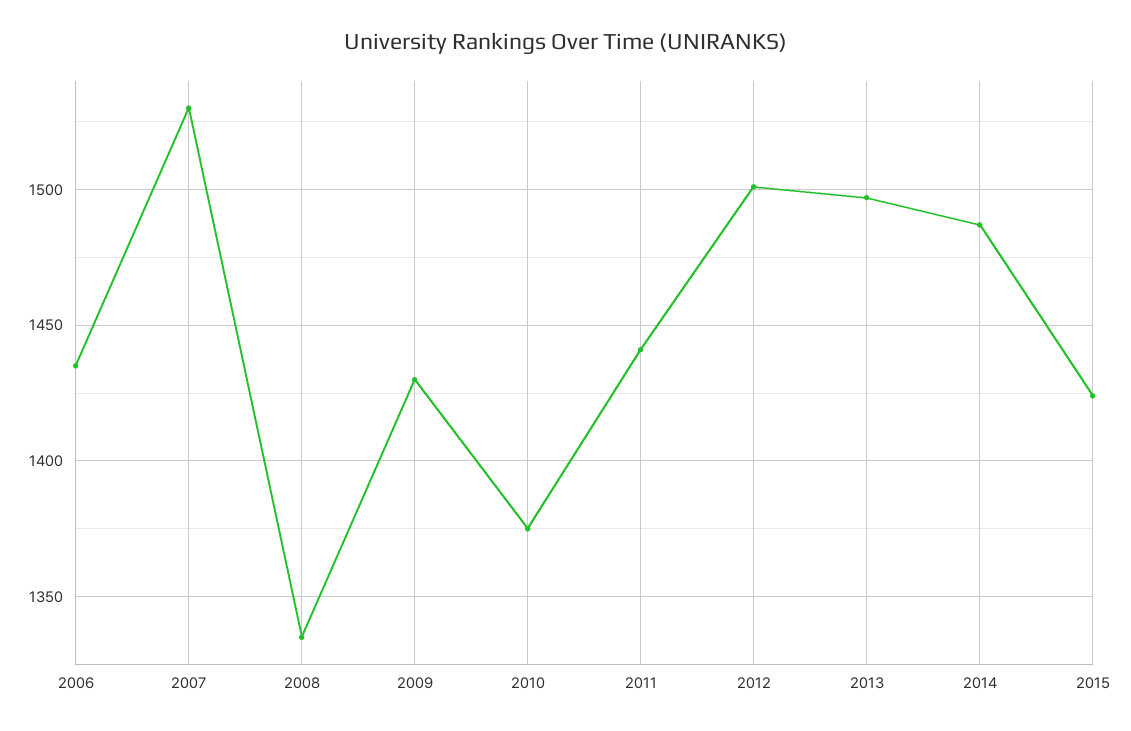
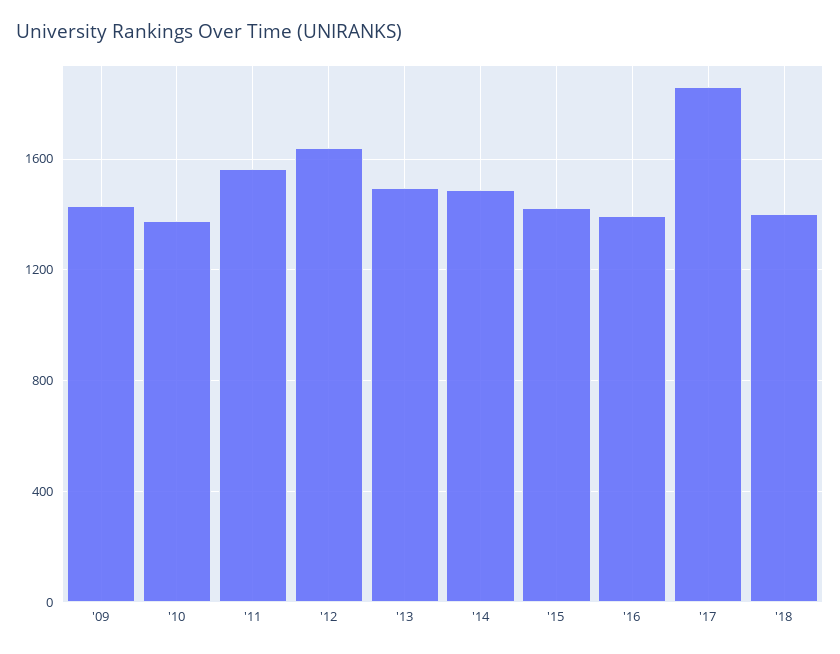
2006: 1435 -> none
2007: 1530 -> none
2008: 1335 -> none
2011: 1440 -> 1550
2012: 1500 -> 1650
'16: none -> 1400
'17: none -> 1850
'18: none -> 1400

